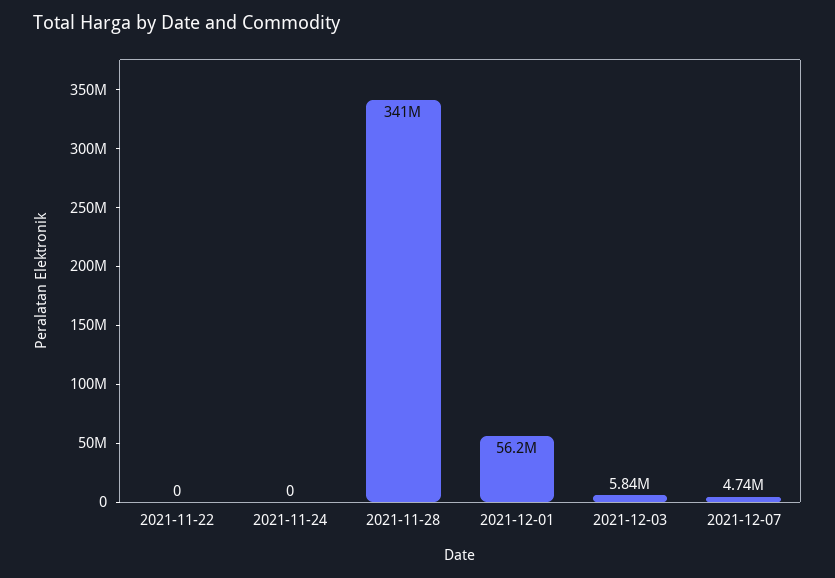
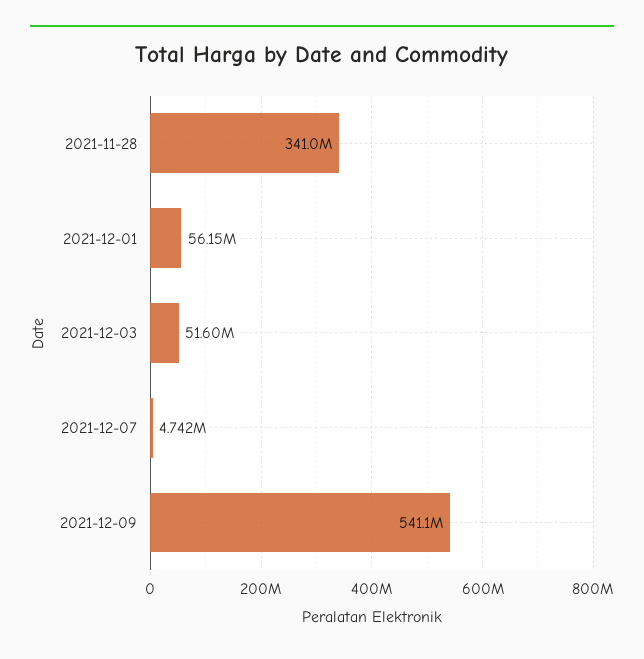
2021-11-22: 0 -> none
2021-11-24: 0 -> none
2021-12-03: 5840000 -> 51600000
2021-12-09: none -> 541100000

